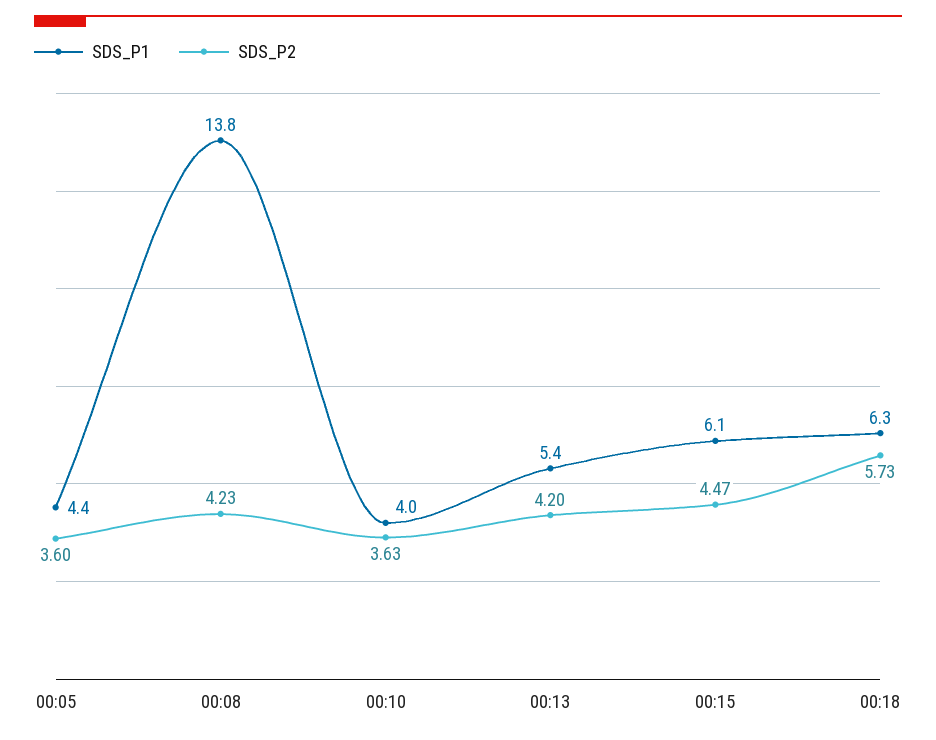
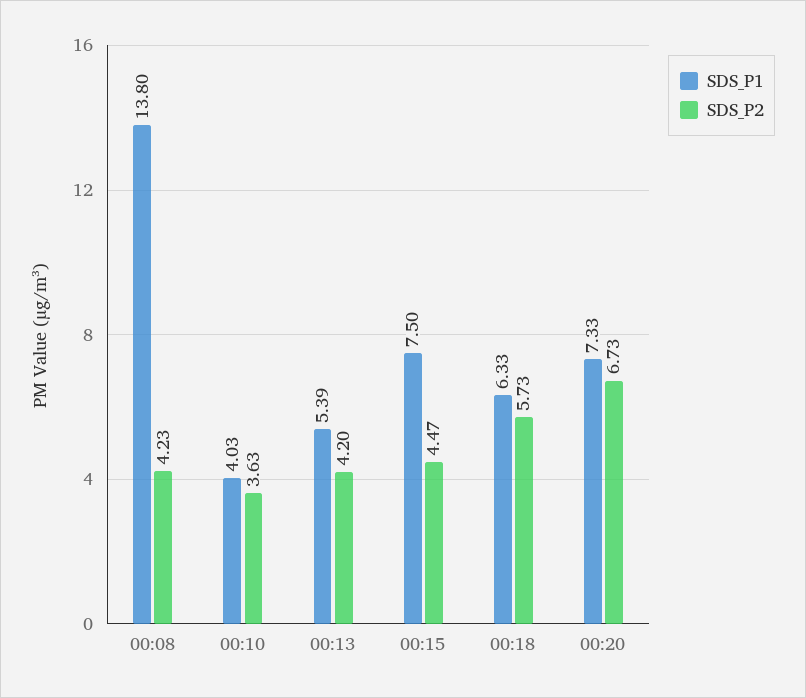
SDS_P1, 00:05: 4.4 -> none
SDS_P2, 00:05: 3.6 -> none
SDS_P1, 00:15: 6.1 -> 7.5
SDS_P1, 00:20: none -> 7.33
SDS_P2, 00:20: none -> 6.73

